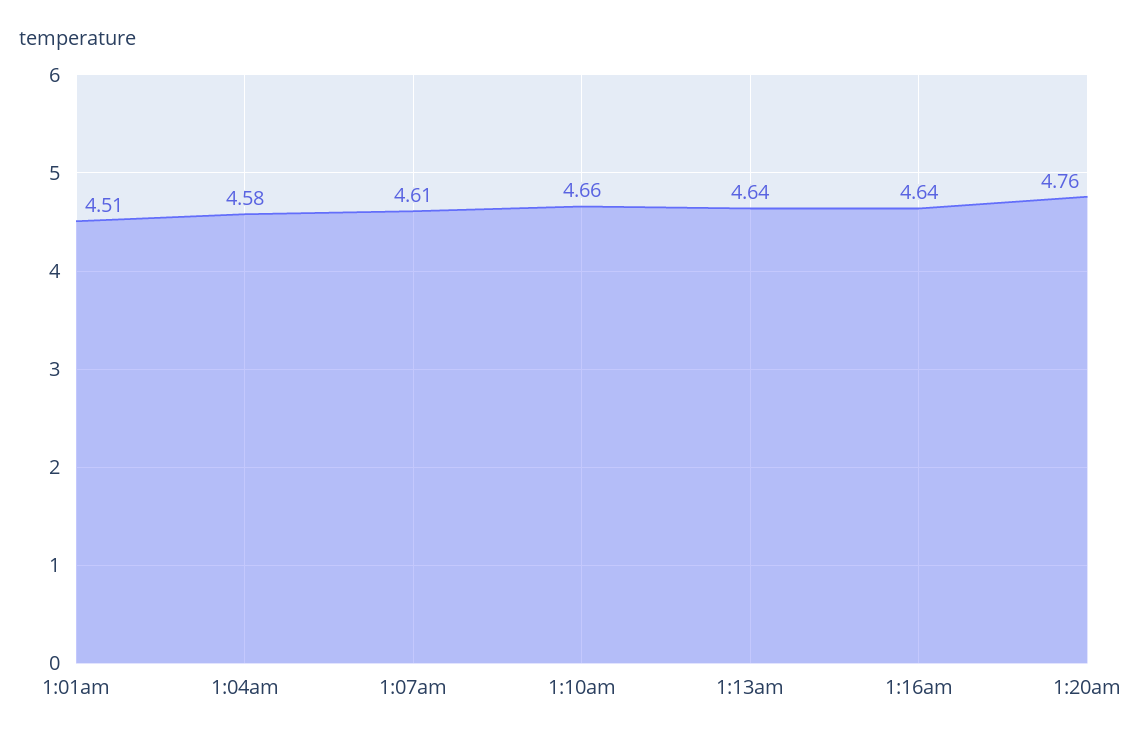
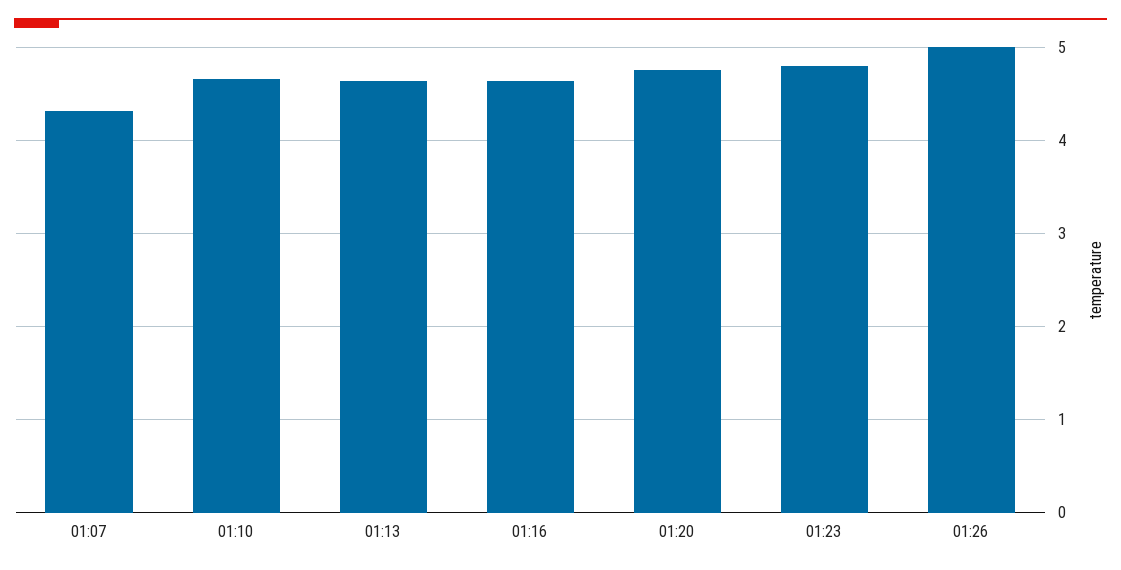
1:01am: 4.51 -> none
1:04am: 4.58 -> none
1:07am: 4.61 -> 4.3
01:23: none -> 4.8
01:26: none -> 5

